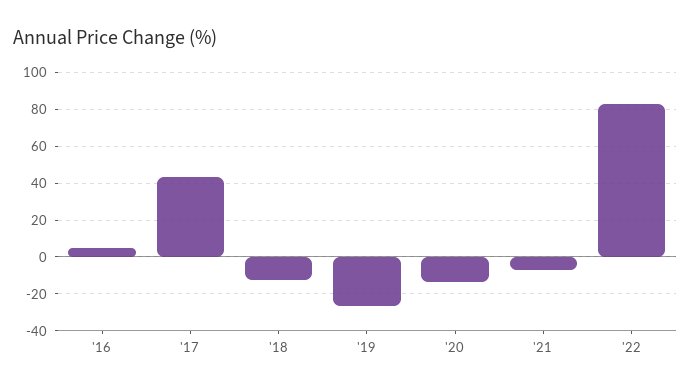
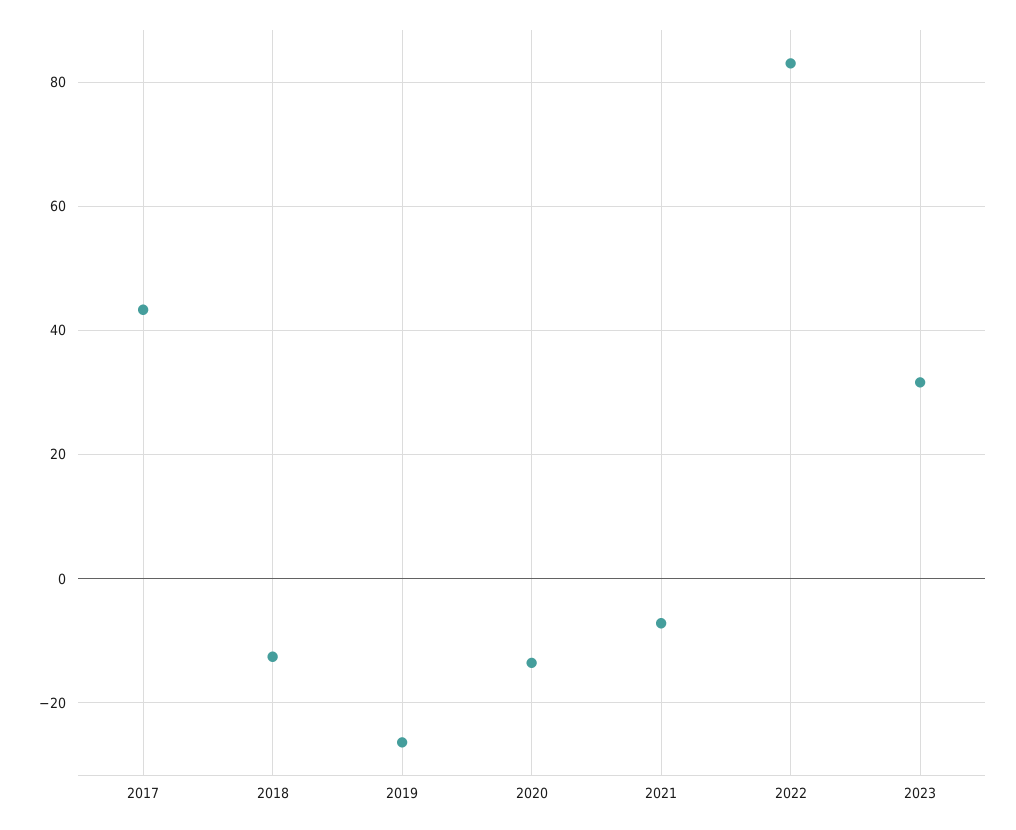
'16: 5 -> none
2023: none -> 32

